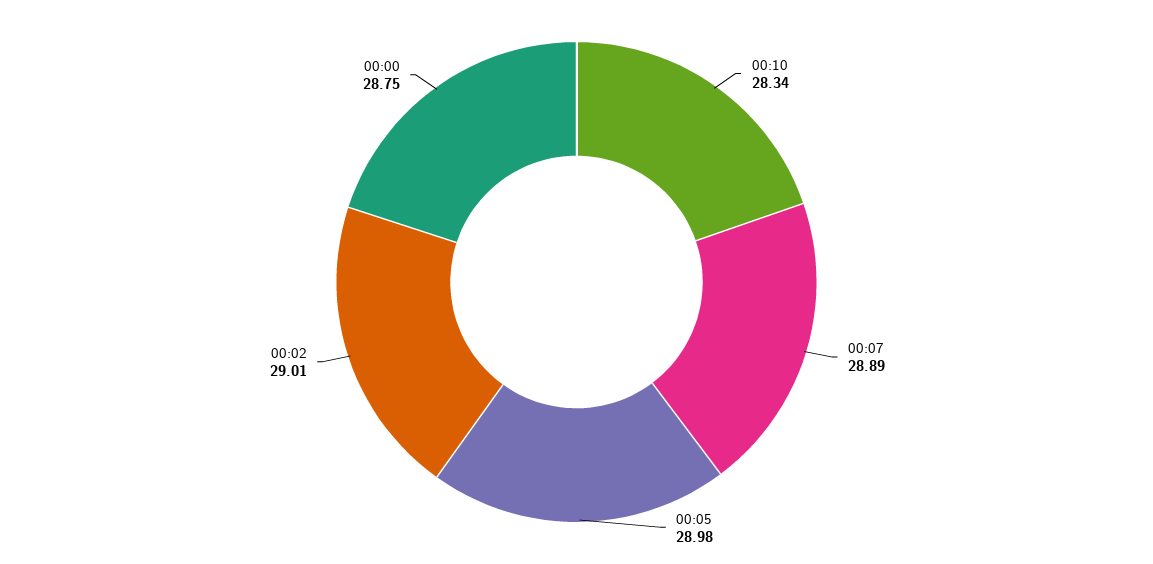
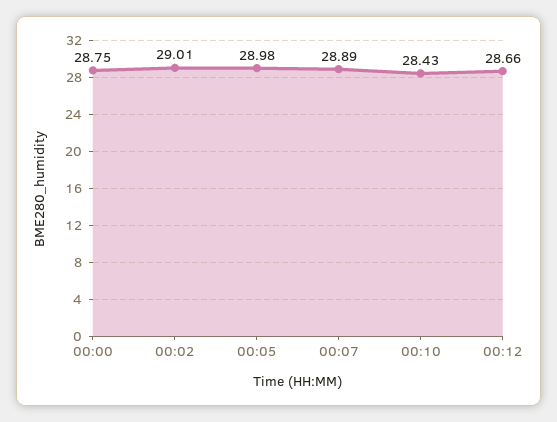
00:10: 28.34 -> 28.43
00:12: none -> 28.66

